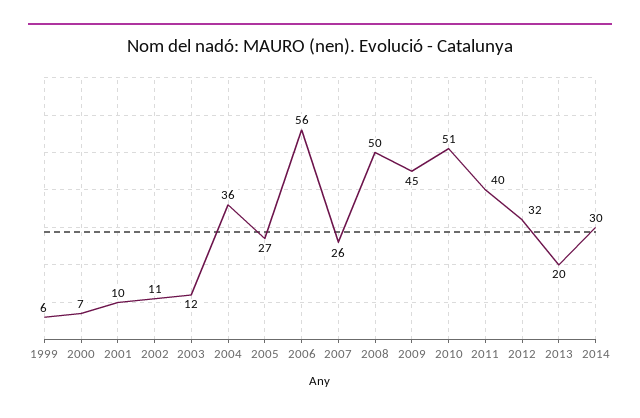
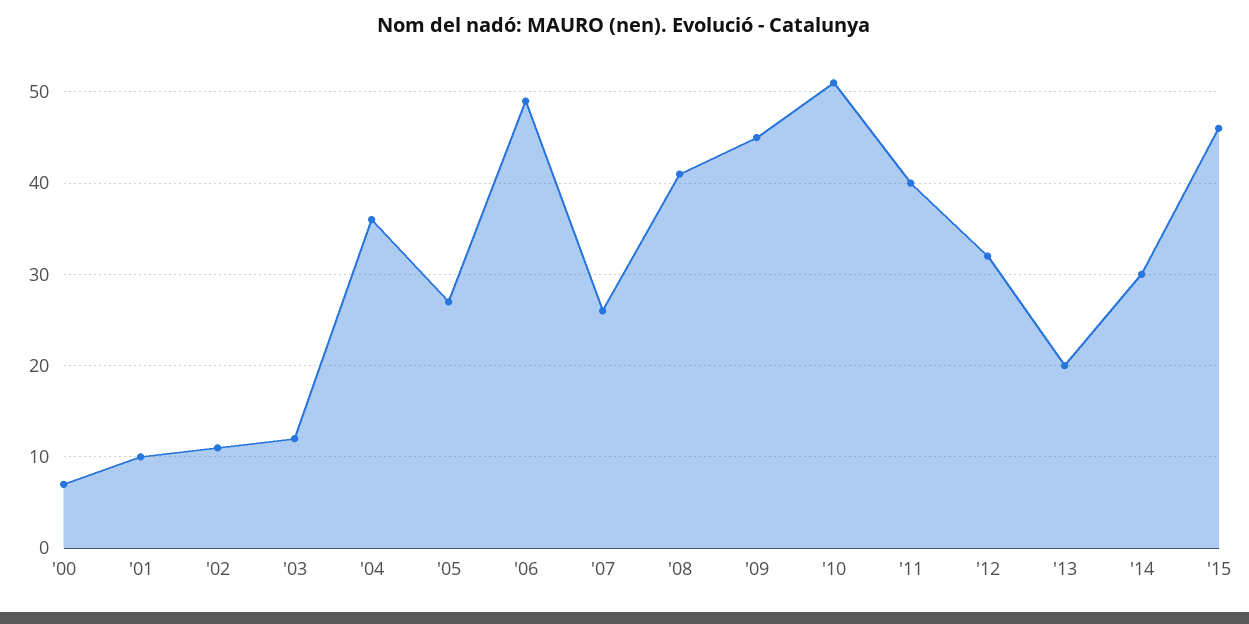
1999: 6 -> none
2006: 56 -> 49
2008: 50 -> 41
'15: none -> 46

